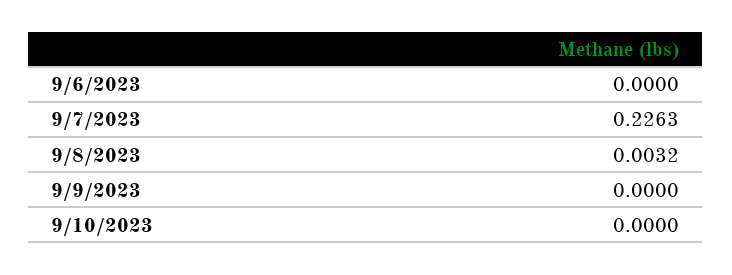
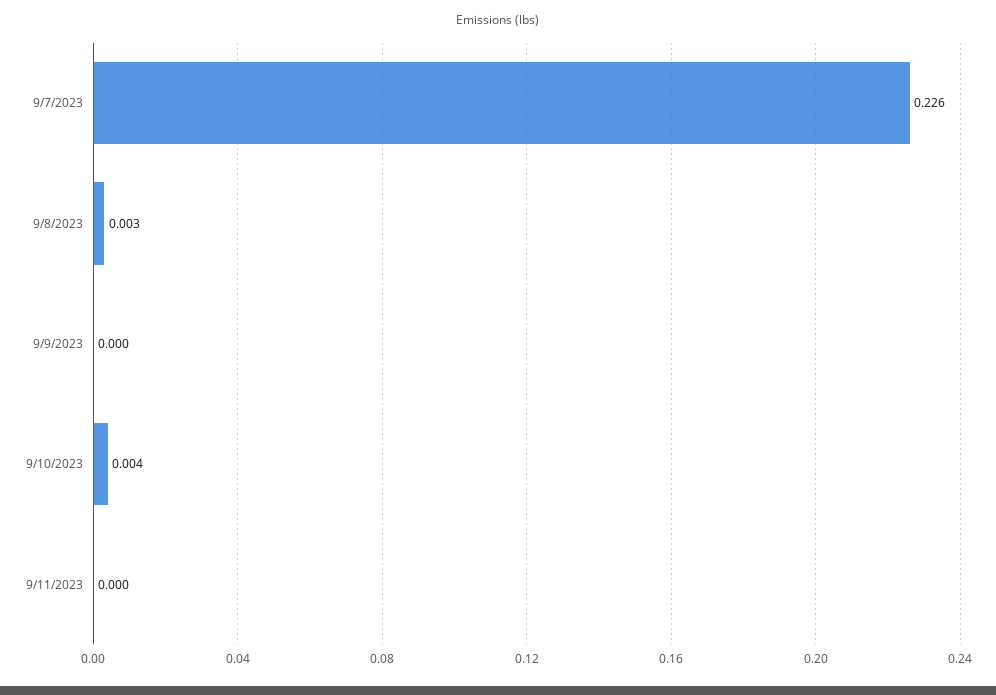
9/6/2023: 0 -> none
9/10/2023: 0 -> 0.004
9/11/2023: none -> 0

